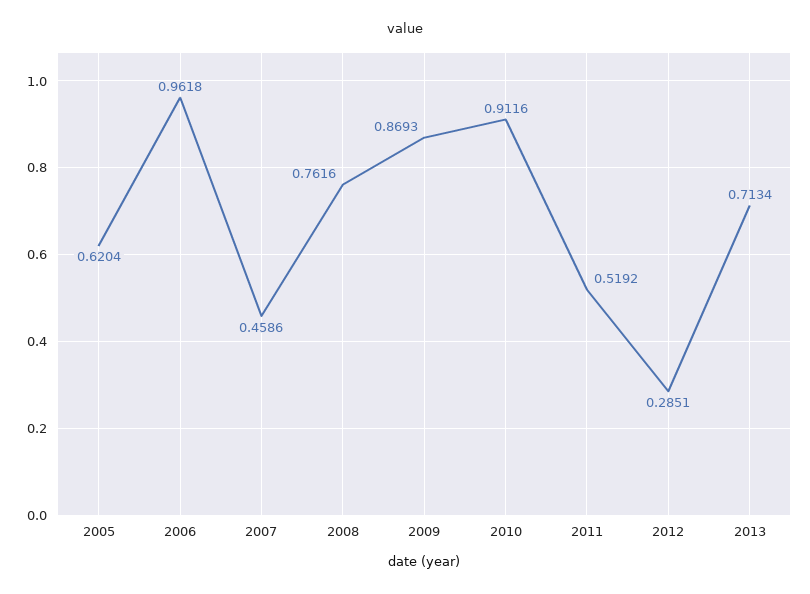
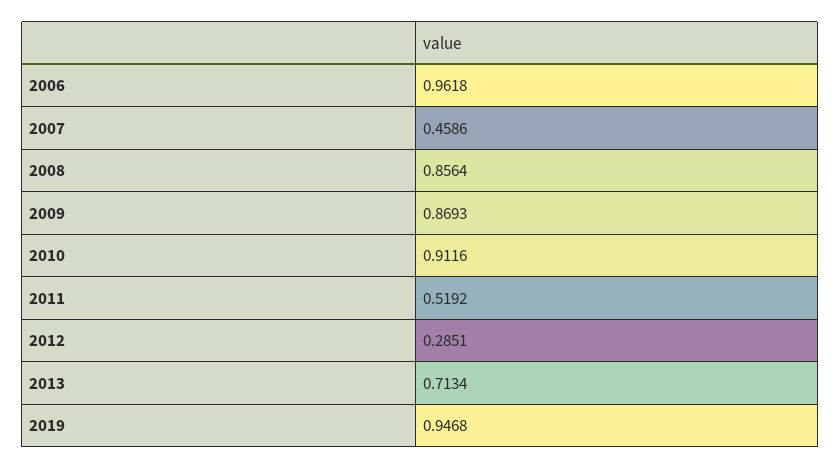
2005: 0.6204 -> none
2008: 0.7616 -> 0.8564
2019: none -> 0.9468

